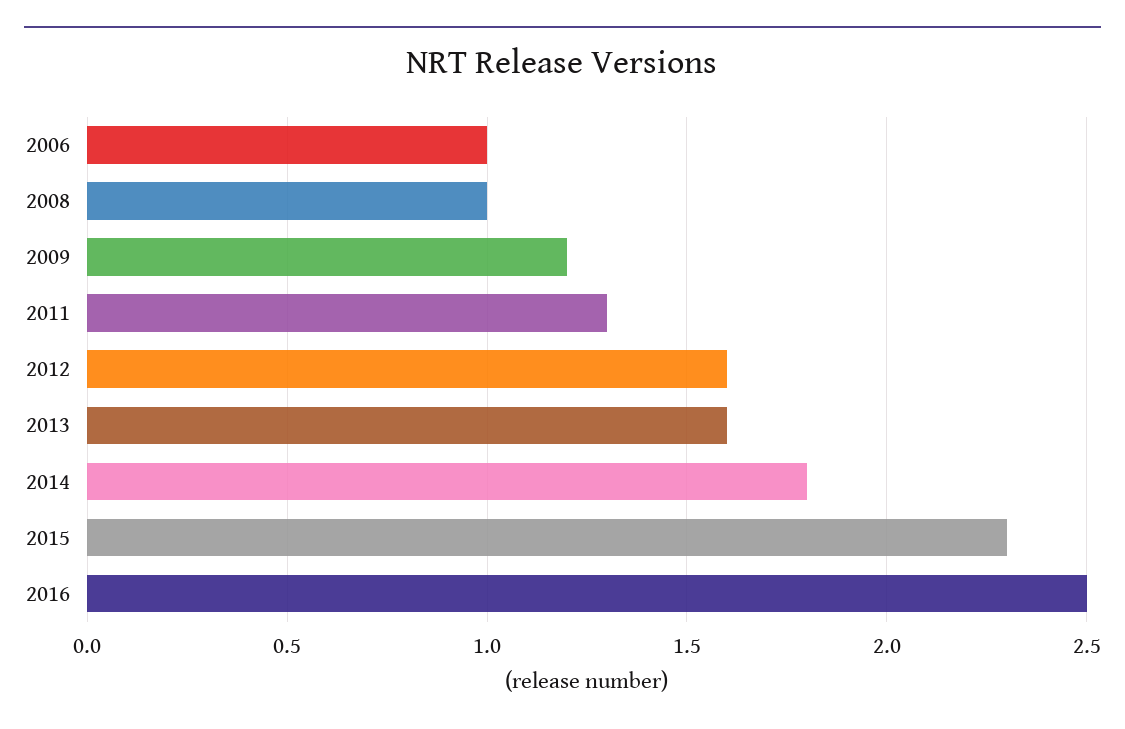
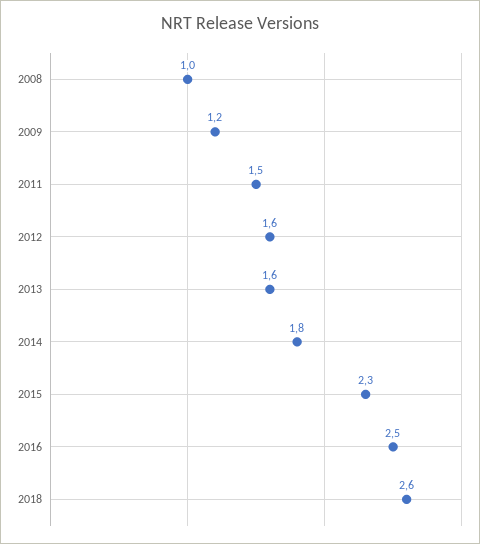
2006: 1 -> none
2011: 1.3 -> 1.5
2018: none -> 2.6

